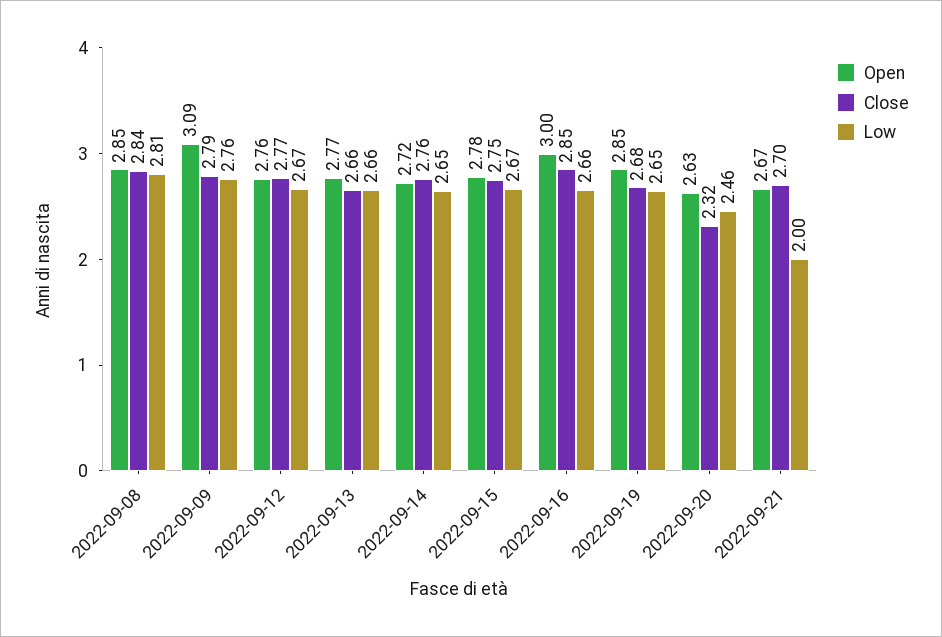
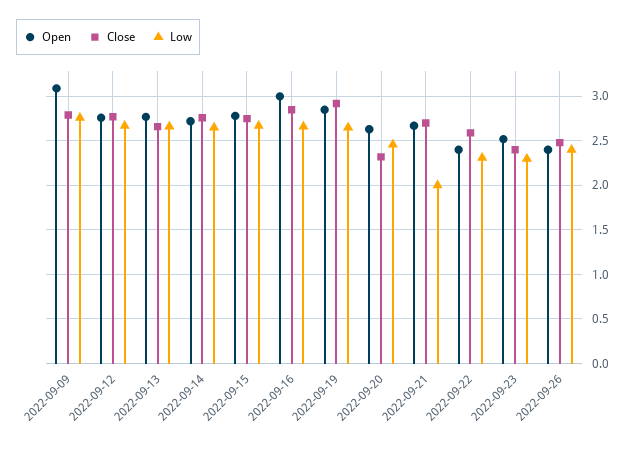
Open, 2022-09-08: 2.85 -> none
Close, 2022-09-08: 2.84 -> none
Low, 2022-09-08: 2.81 -> none
Close, 2022-09-19: 2.68 -> 2.9
Open, 2022-09-22: none -> 2.4
Close, 2022-09-22: none -> 2.6
Low, 2022-09-22: none -> 2.3
Open, 2022-09-23: none -> 2.5
Close, 2022-09-23: none -> 2.4
Low, 2022-09-23: none -> 2.3
Open, 2022-09-26: none -> 2.4
Close, 2022-09-26: none -> 2.5
Low, 2022-09-26: none -> 2.4

